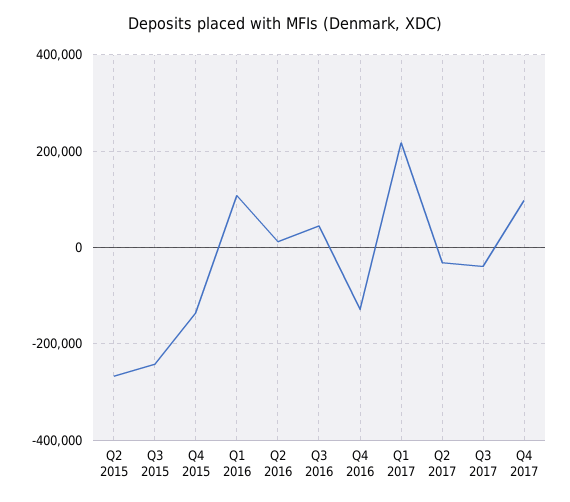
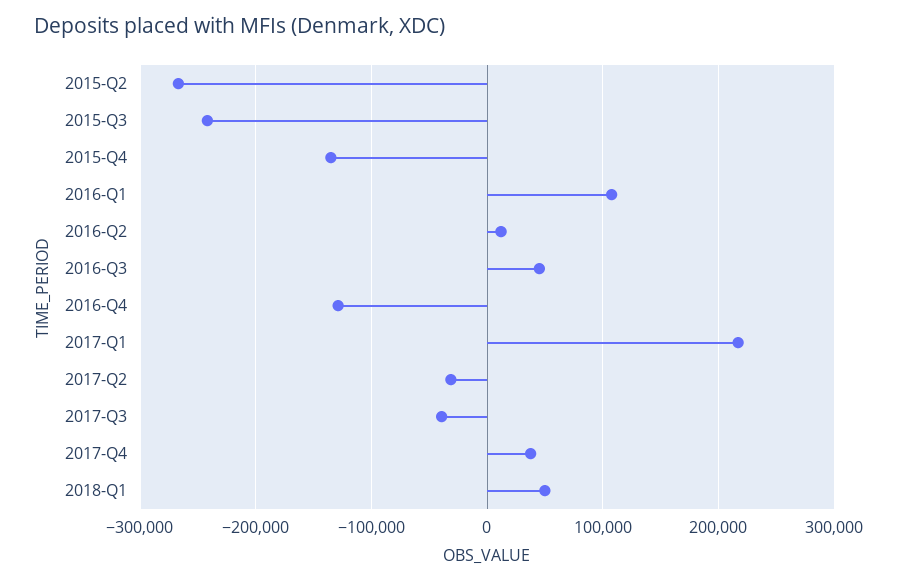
Q4 2017: 100000 -> 40000
2018-Q1: none -> 50000

